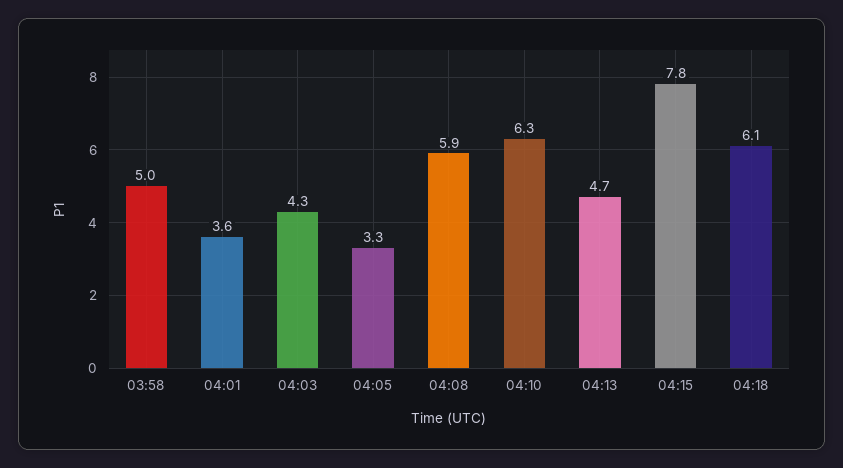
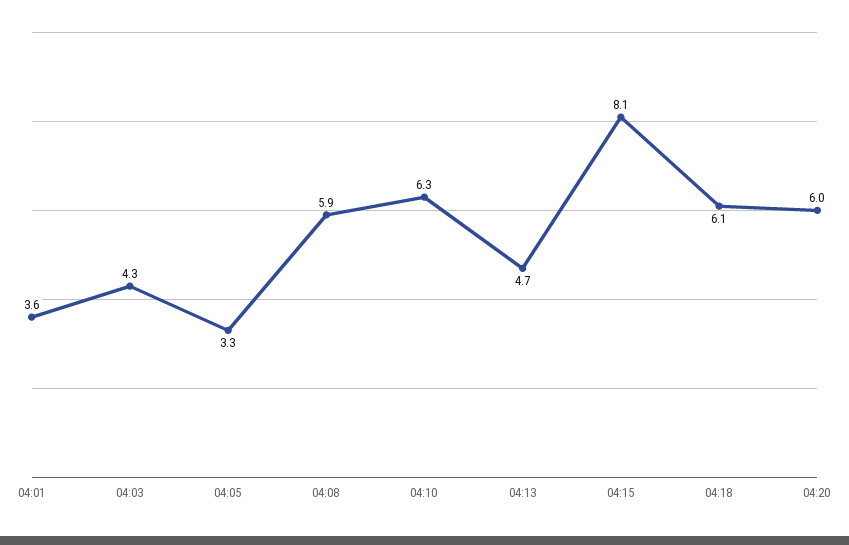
03:58: 5 -> none
04:15: 7.8 -> 8.1
04:20: none -> 6

